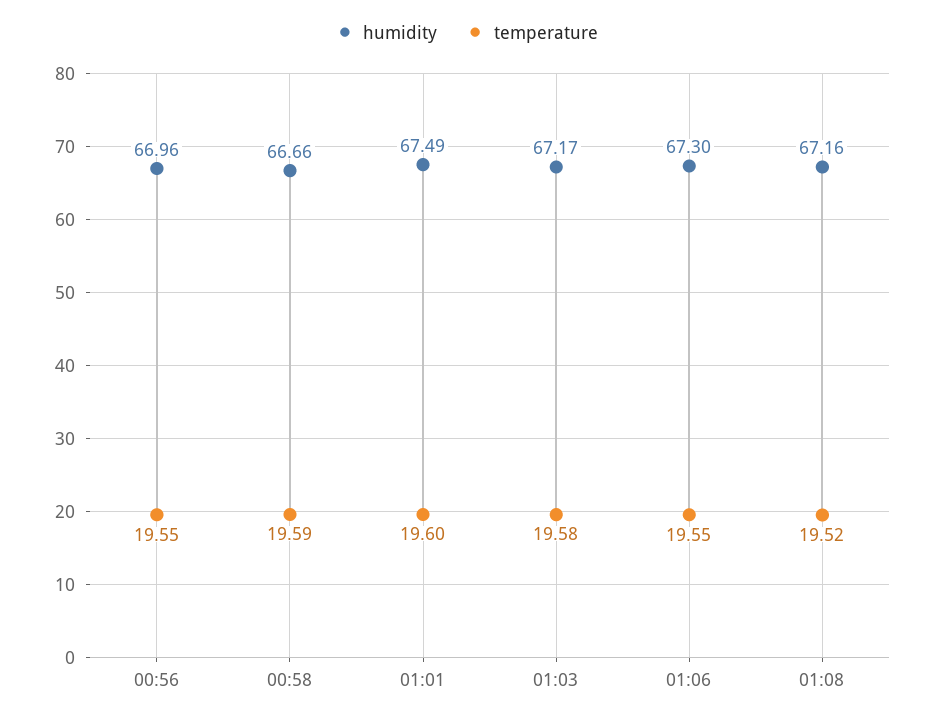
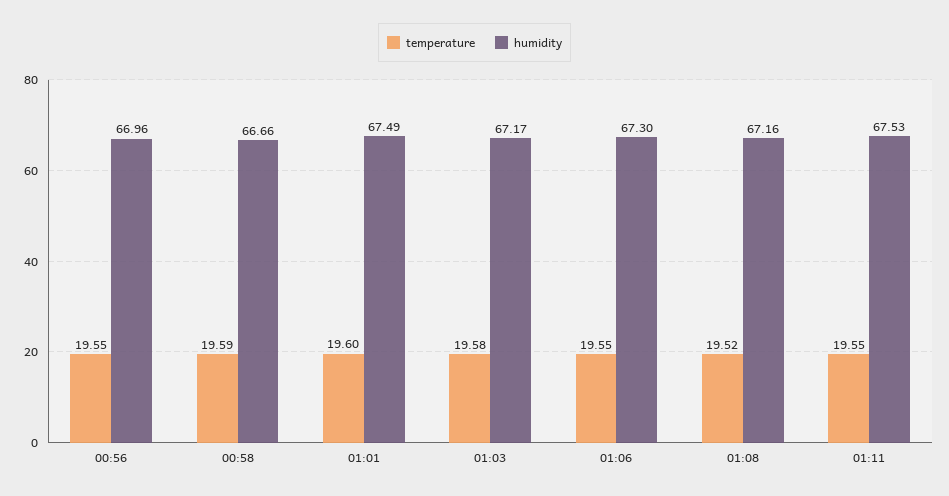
temperature, 01:11: none -> 19.55
humidity, 01:11: none -> 67.53

